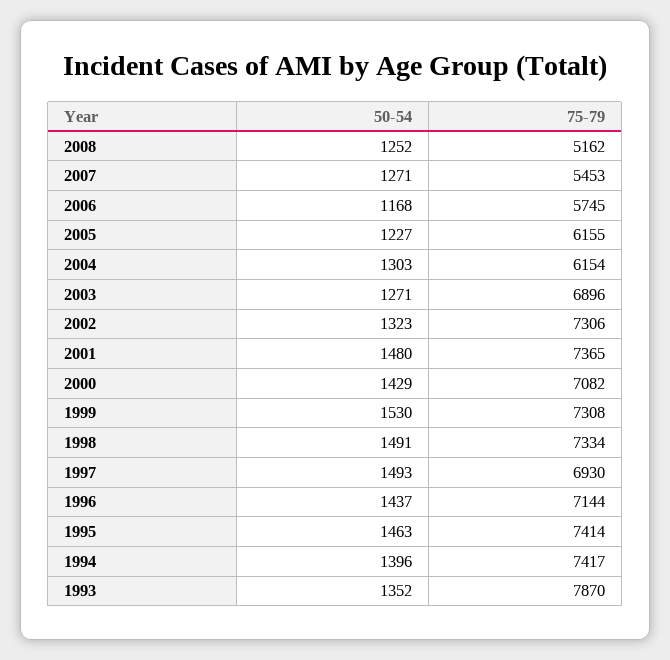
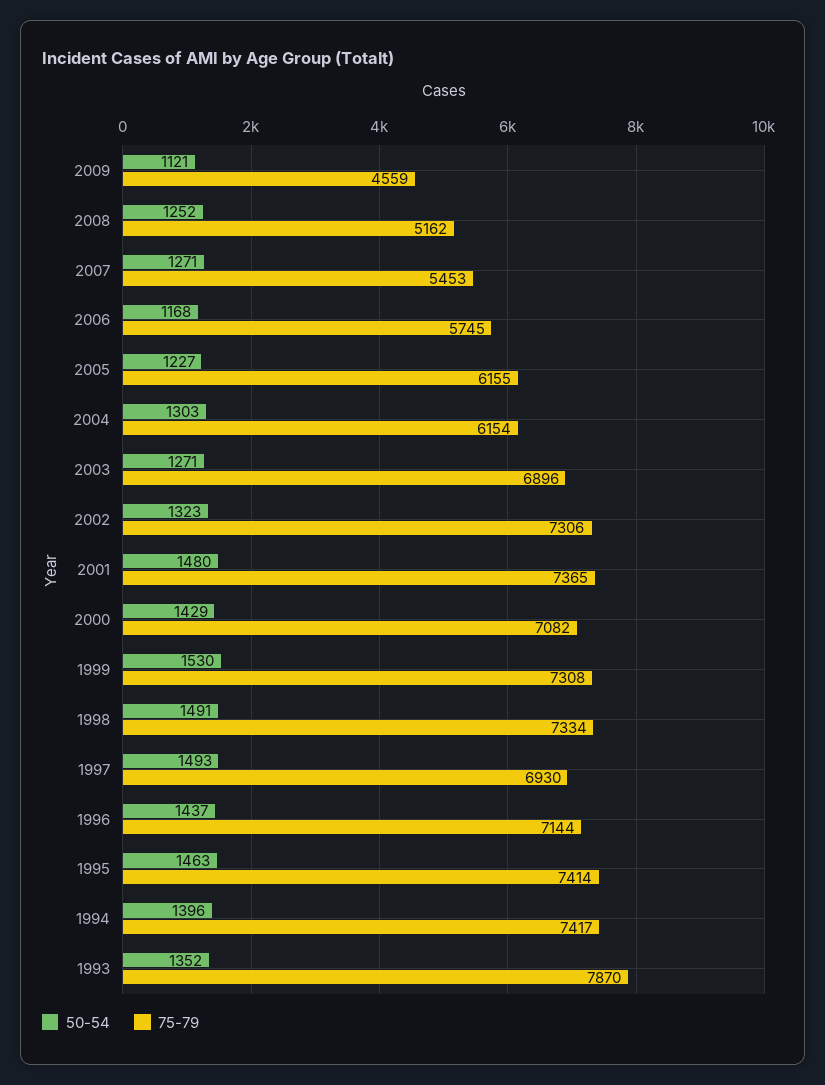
50-54, 2009: none -> 1121
75-79, 2009: none -> 4559

